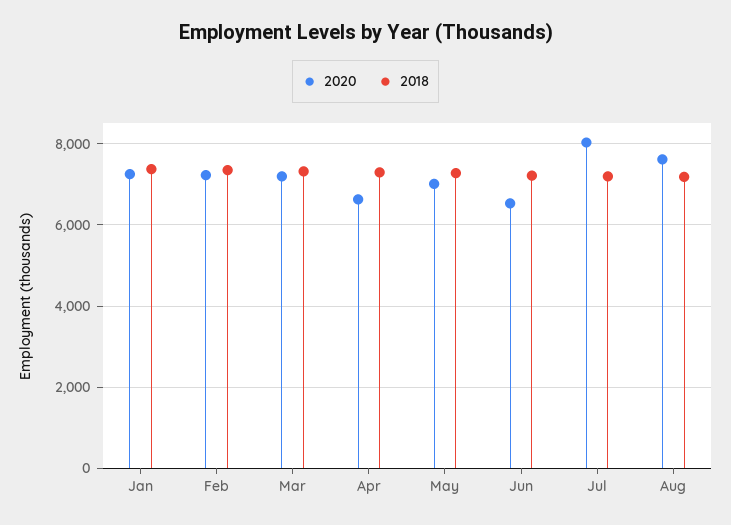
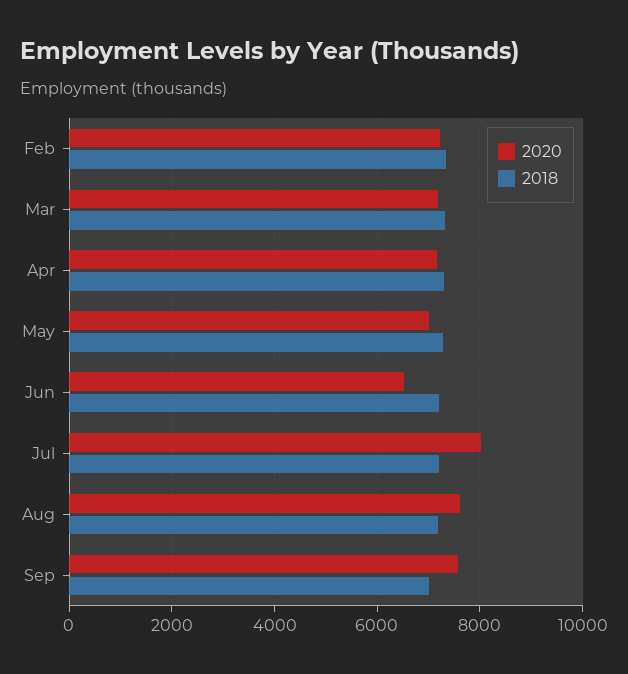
2020, Jan: 7200 -> none
2018, Jan: 7400 -> none
2020, Apr: 6600 -> 7200
2020, Sep: none -> 7600
2018, Sep: none -> 7000

